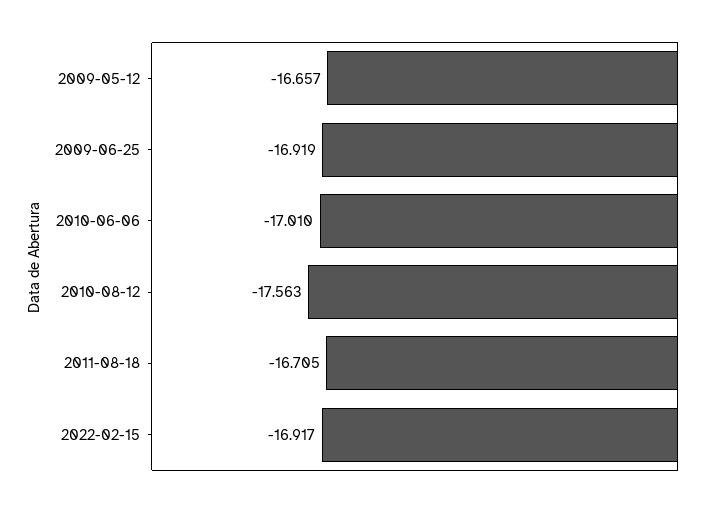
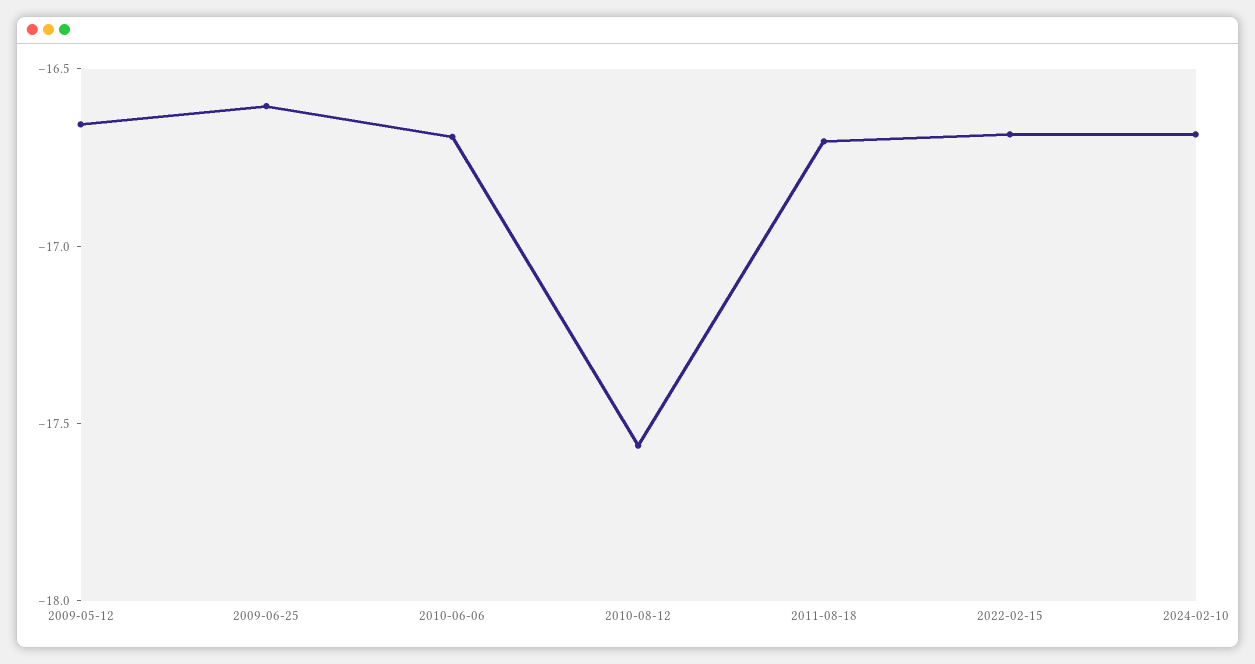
2009-06-25: -16.919 -> -16.6
2010-06-06: -17.01 -> -16.7
2022-02-15: -16.917 -> -16.7
2024-02-10: none -> -16.7

